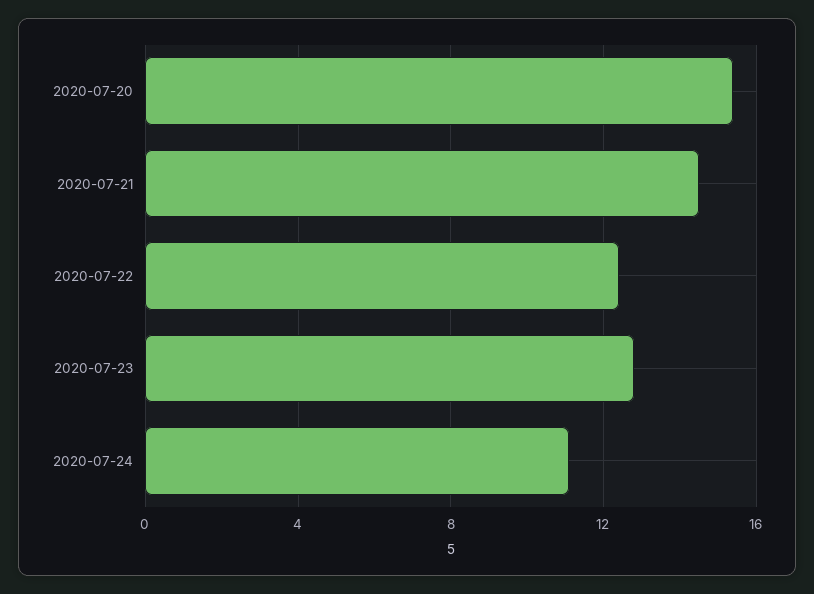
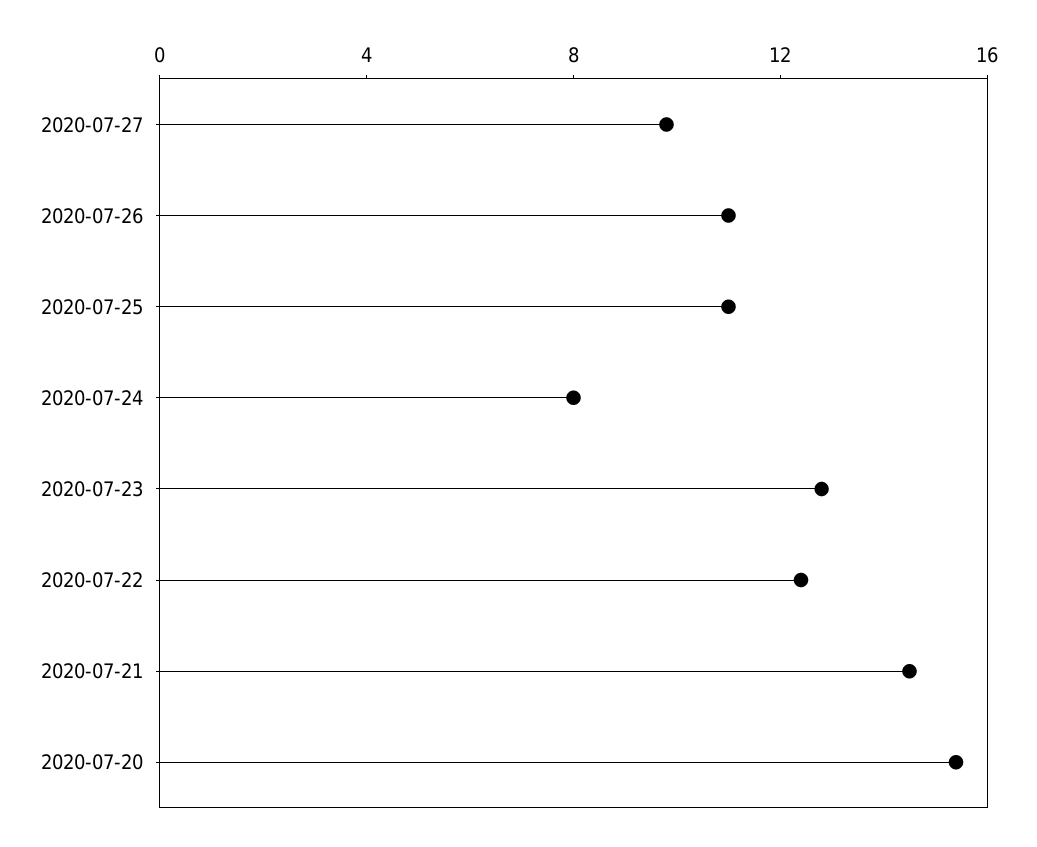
2020-07-24: 11 -> 8
2020-07-27: none -> 10
2020-07-26: none -> 11
2020-07-25: none -> 11

